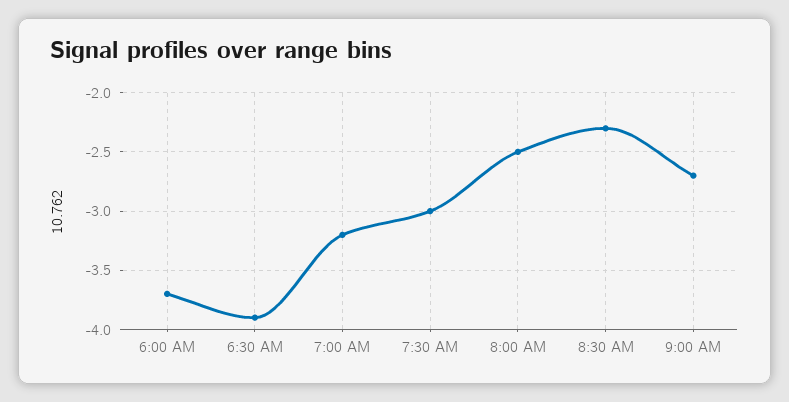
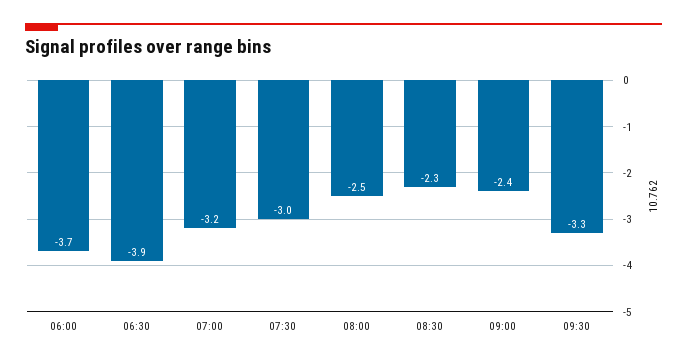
9:00 AM: -2.7 -> -2.4
09:30: none -> -3.3

